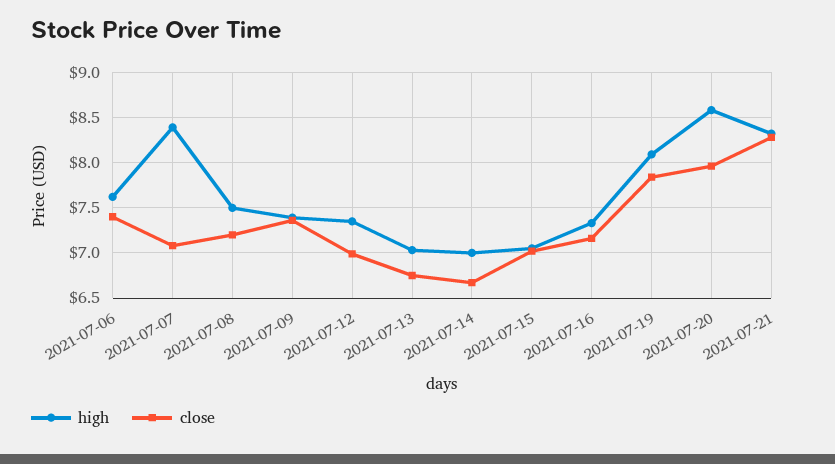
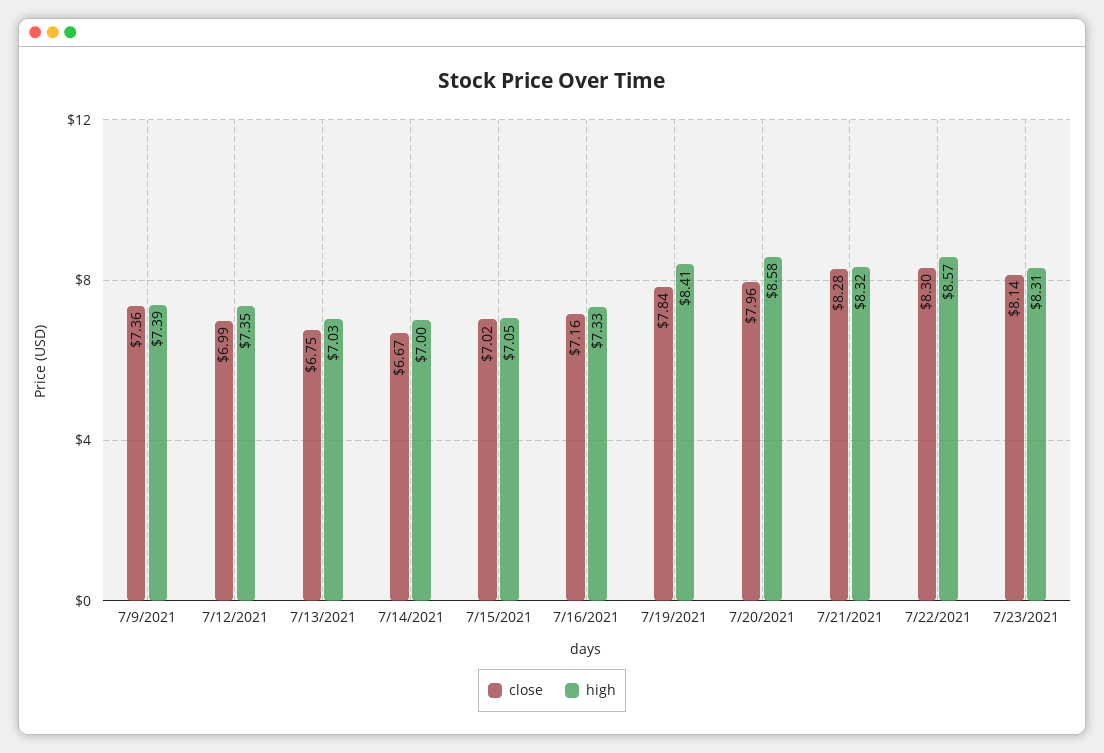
high, 2021-07-06: 7.6 -> none
close, 2021-07-06: 7.4 -> none
high, 2021-07-07: 8.4 -> none
close, 2021-07-07: 7.1 -> none
high, 2021-07-08: 7.5 -> none
close, 2021-07-08: 7.2 -> none
high, 2021-07-19: 8.1 -> 8.41
close, 7/22/2021: none -> 8.3
high, 7/22/2021: none -> 8.57
close, 7/23/2021: none -> 8.14
high, 7/23/2021: none -> 8.31

